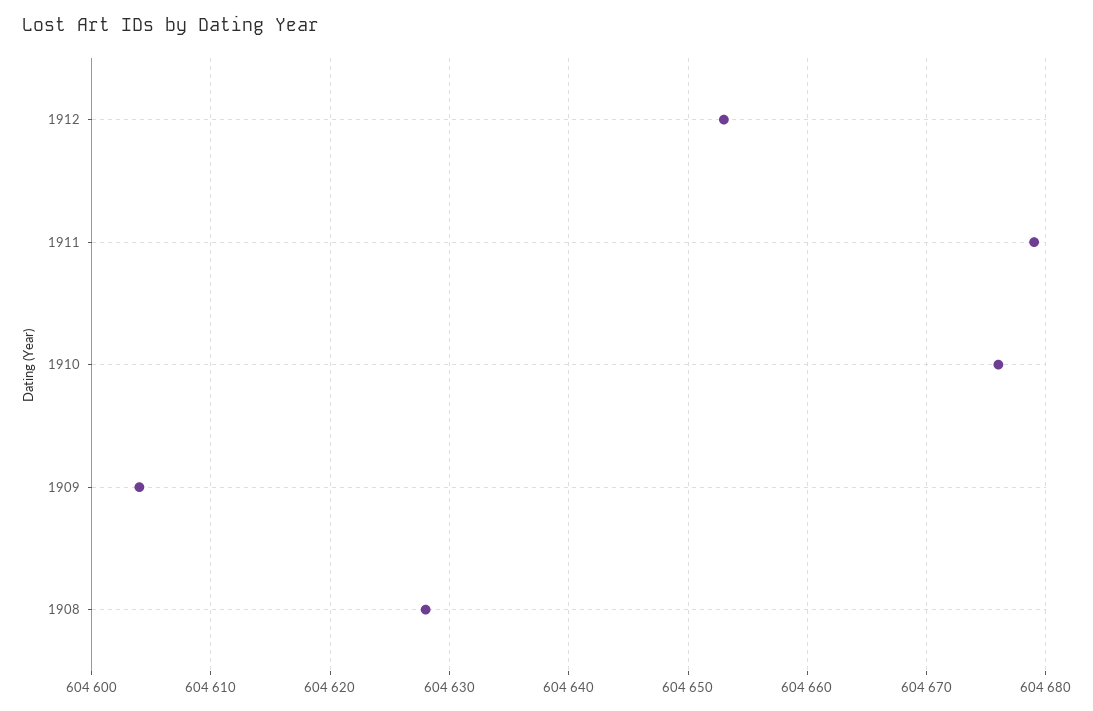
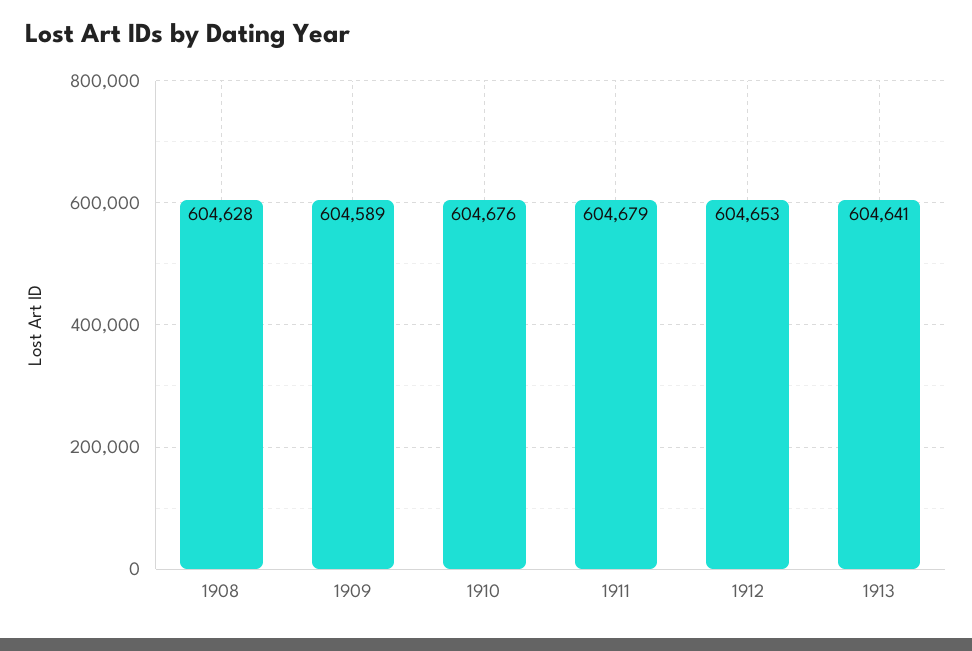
1909: 604604 -> 604589
1913: none -> 604641

